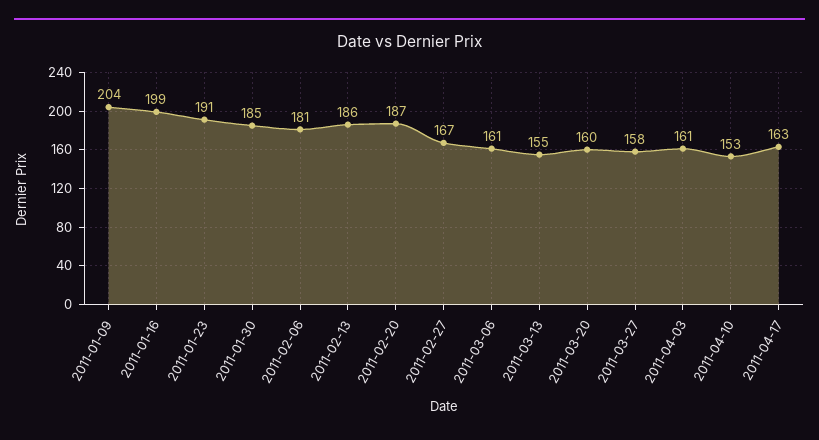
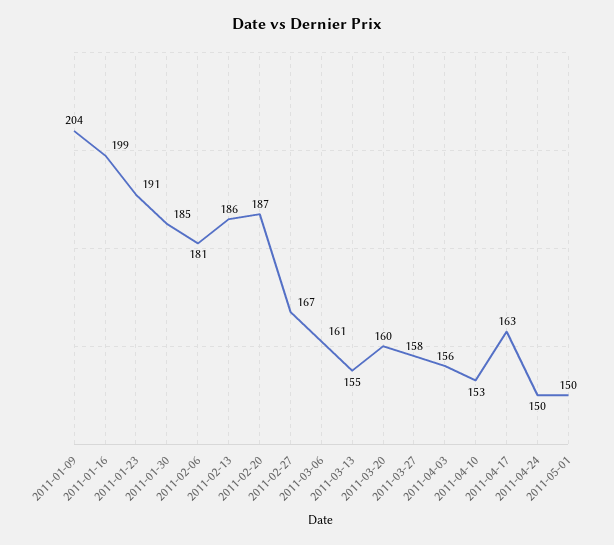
2011-04-03: 161 -> 156
2011-04-24: none -> 150
2011-05-01: none -> 150

